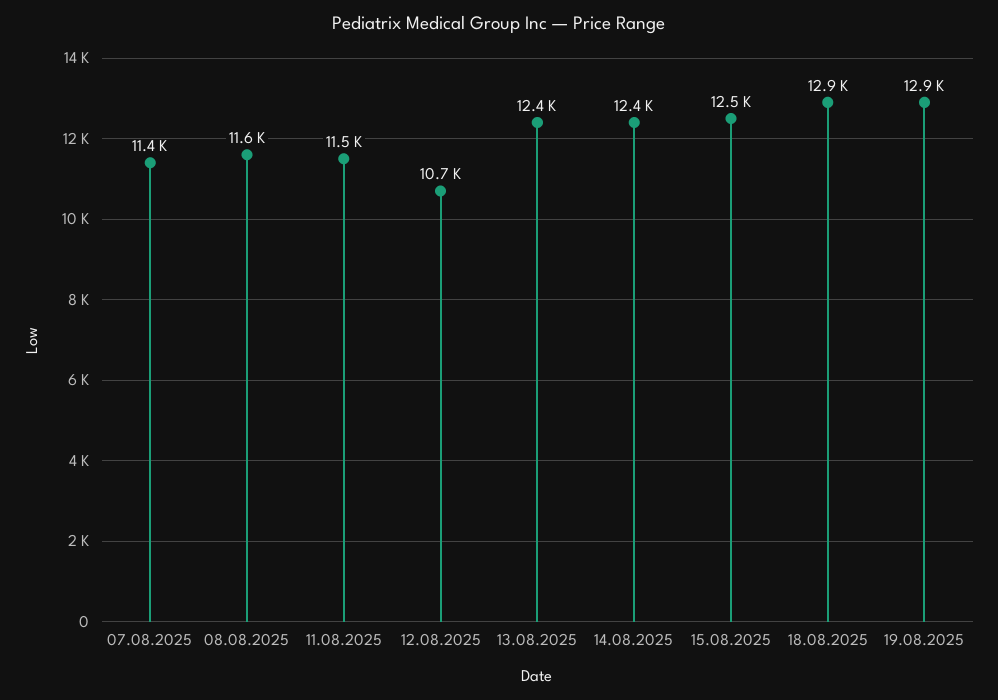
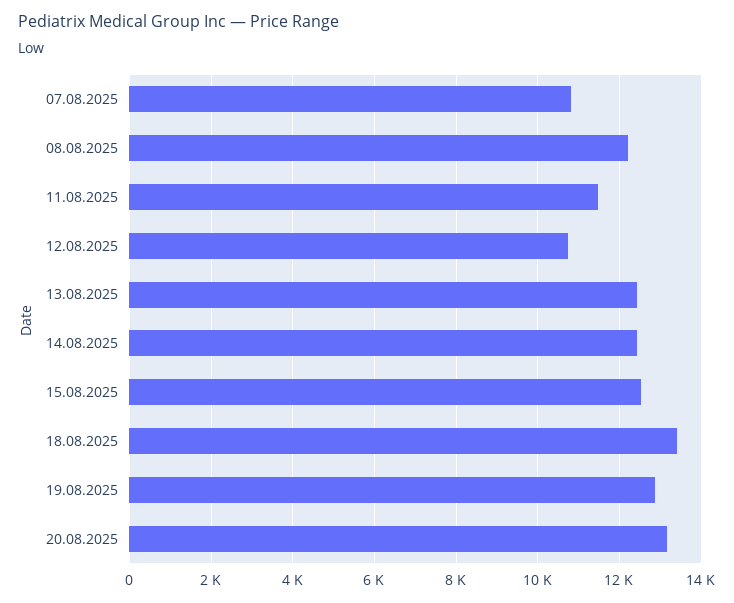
07.08.2025: 11400 -> 10800
08.08.2025: 11600 -> 12200
18.08.2025: 12900 -> 13400
20.08.2025: none -> 13200

